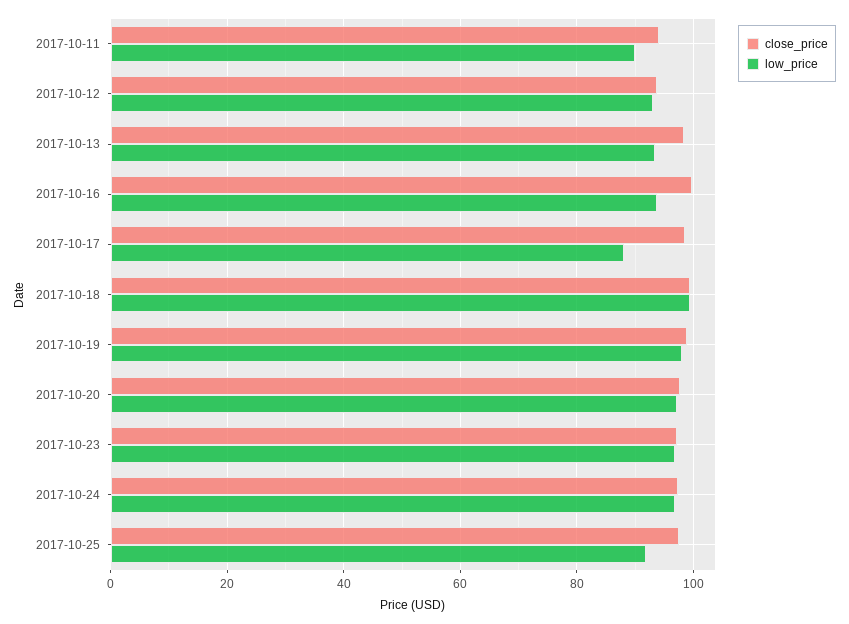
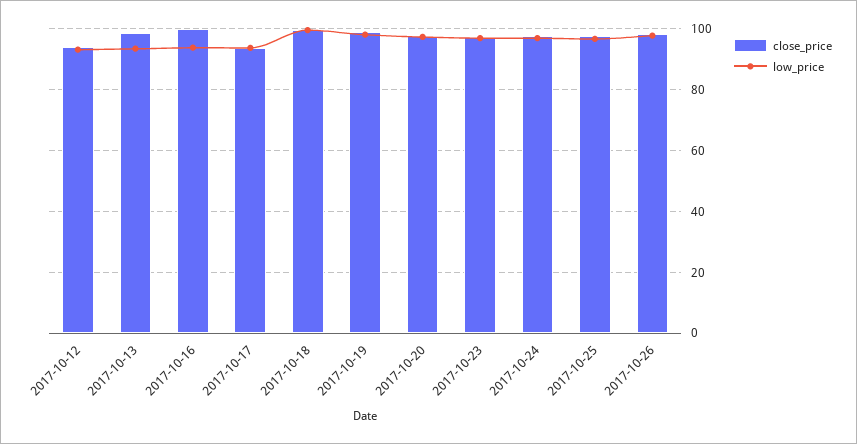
close_price, 2017-10-11: 94 -> none
low_price, 2017-10-11: 90 -> none
close_price, 2017-10-17: 98 -> 94
low_price, 2017-10-17: 88 -> 94
low_price, 2017-10-25: 92 -> 96
close_price, 2017-10-26: none -> 98
low_price, 2017-10-26: none -> 98

